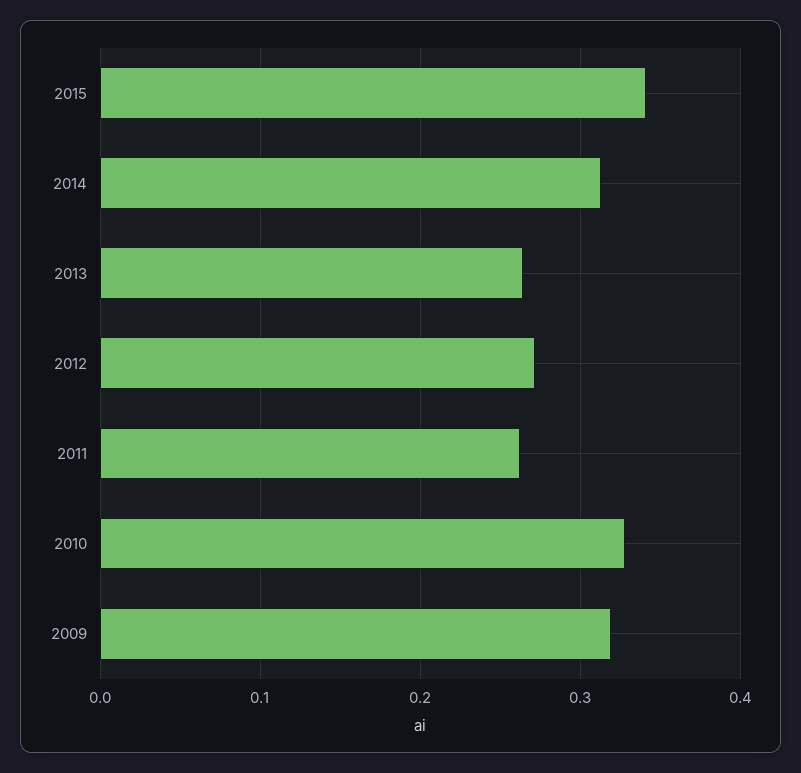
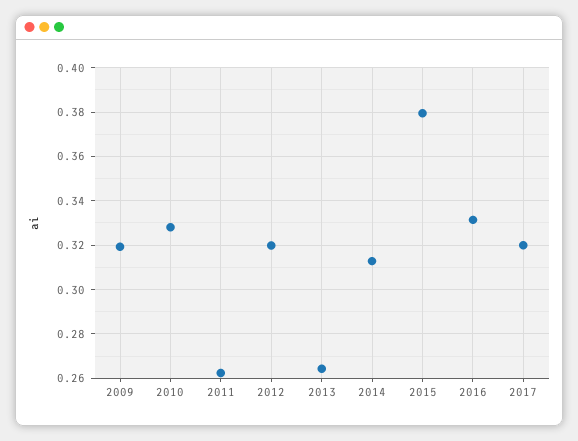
2015: 0.34 -> 0.38
2012: 0.27 -> 0.32
2016: none -> 0.33
2017: none -> 0.32

